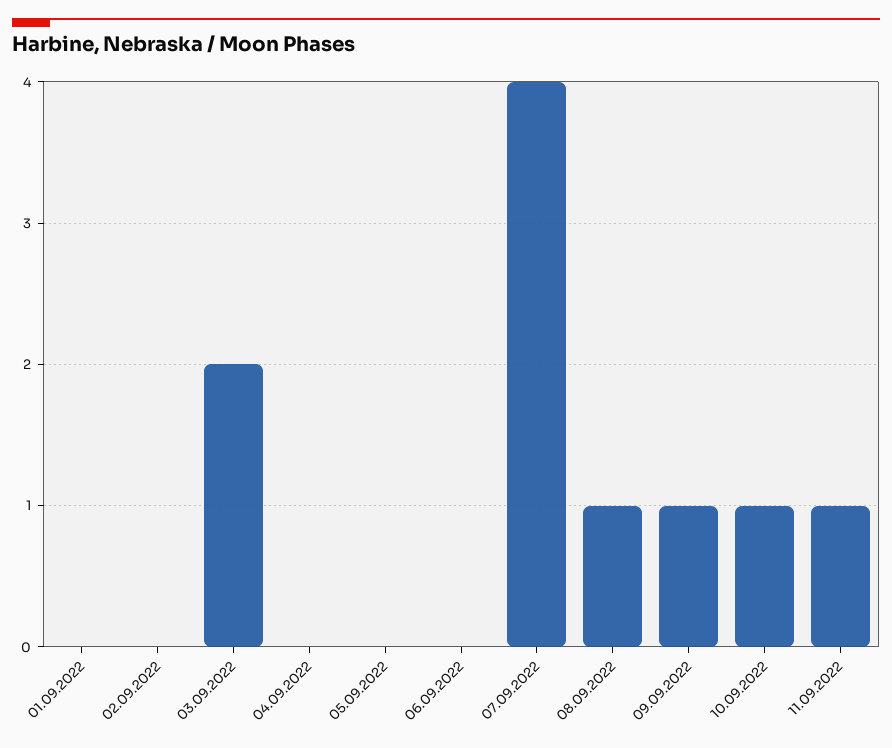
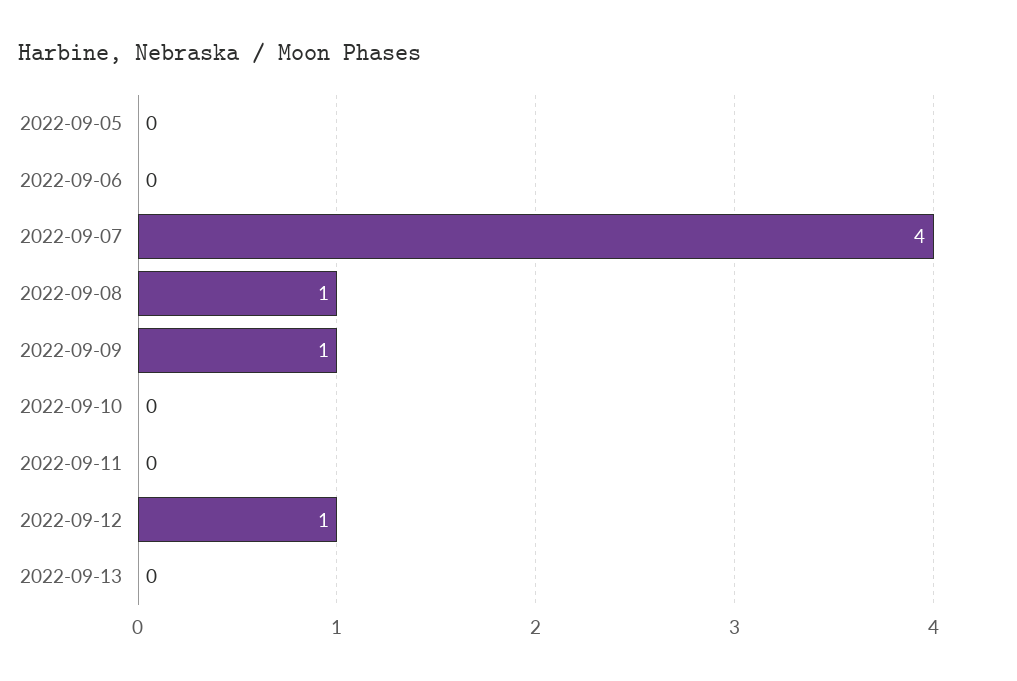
01.09.2022: 0 -> none
02.09.2022: 0 -> none
03.09.2022: 2 -> none
04.09.2022: 0 -> none
10.09.2022: 1 -> 0
11.09.2022: 1 -> 0
2022-09-12: none -> 1
2022-09-13: none -> 0

